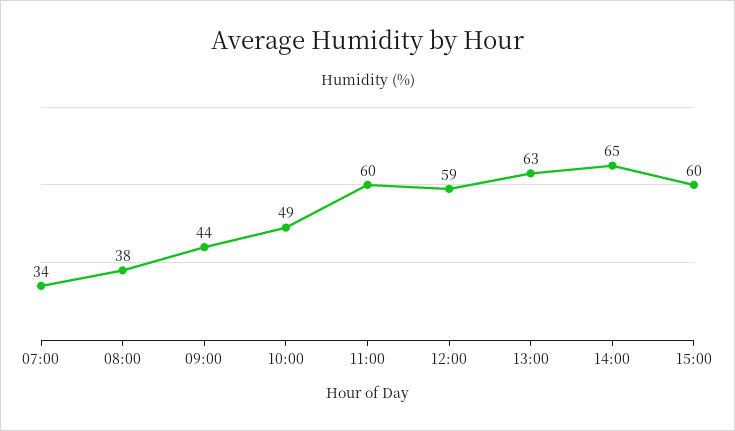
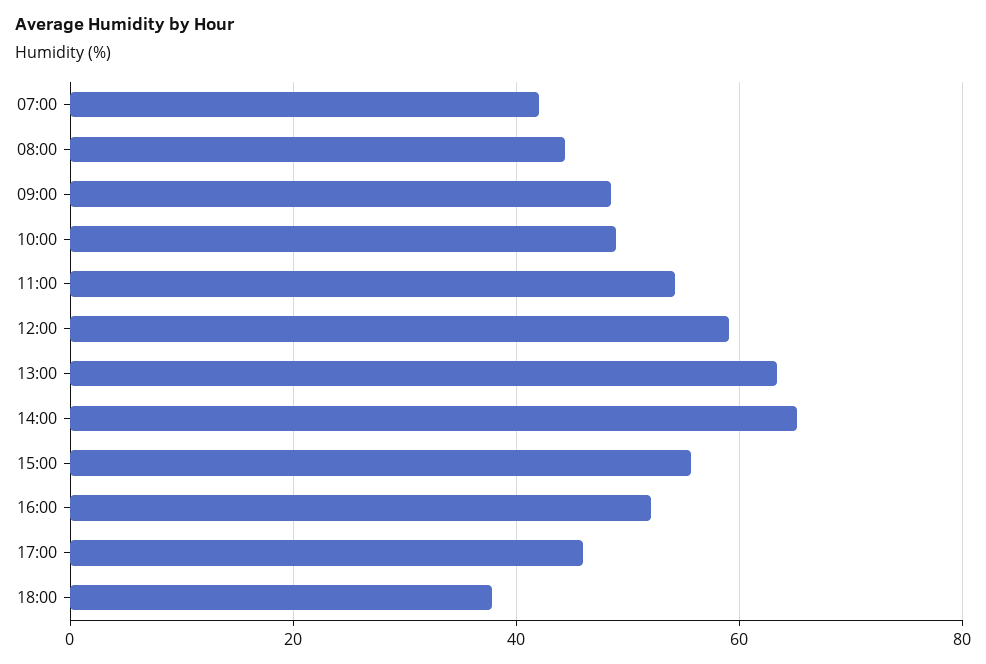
07:00: 34 -> 42
08:00: 38 -> 44
09:00: 44 -> 48
11:00: 60 -> 54
15:00: 60 -> 56
16:00: none -> 52
17:00: none -> 46
18:00: none -> 38

